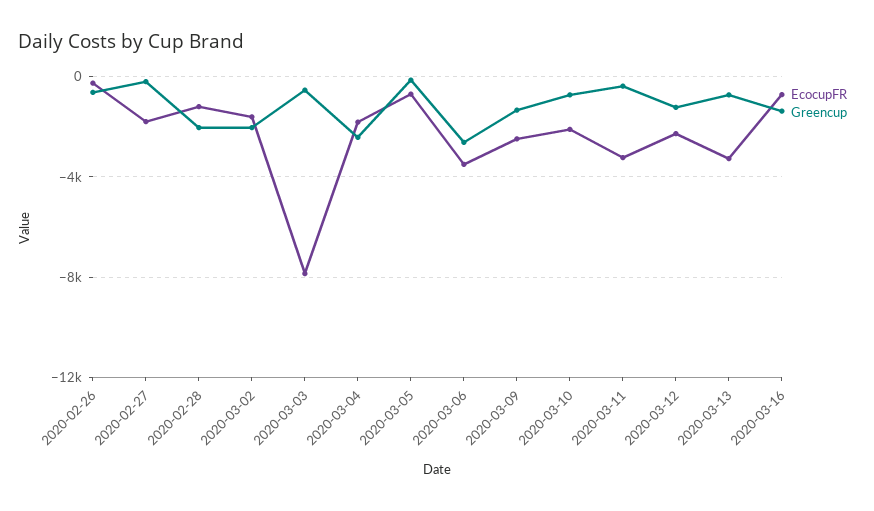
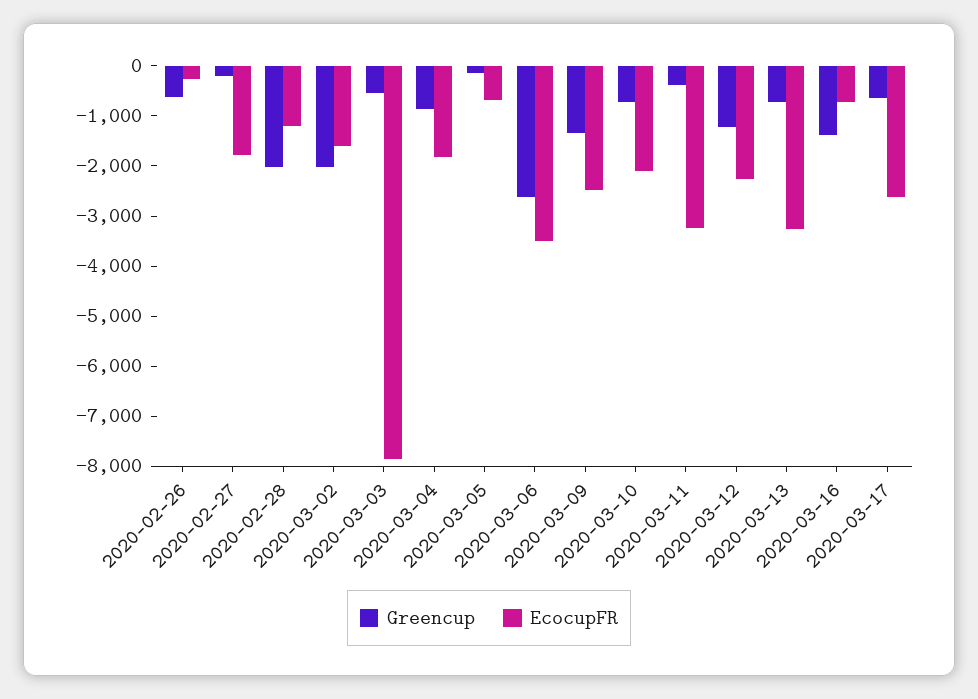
Greencup, 2020-03-04: -2500 -> -800
Greencup, 2020-03-17: none -> -600
EcocupFR, 2020-03-17: none -> -2600

